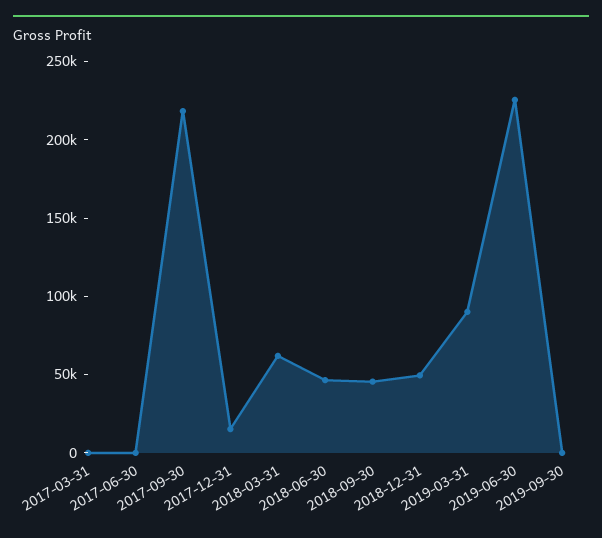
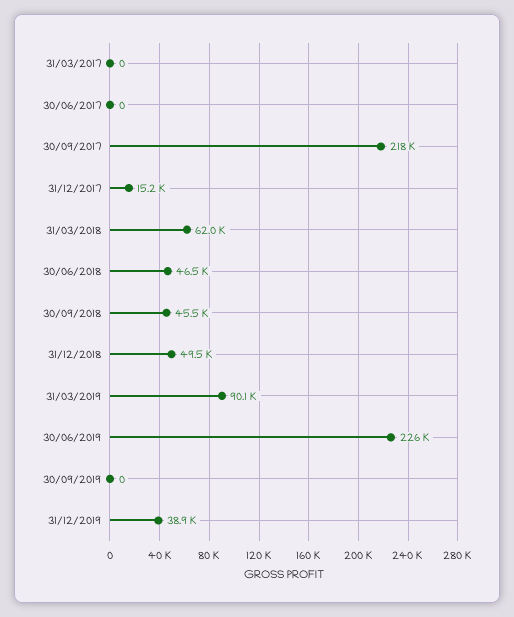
31/12/2019: none -> 38900

